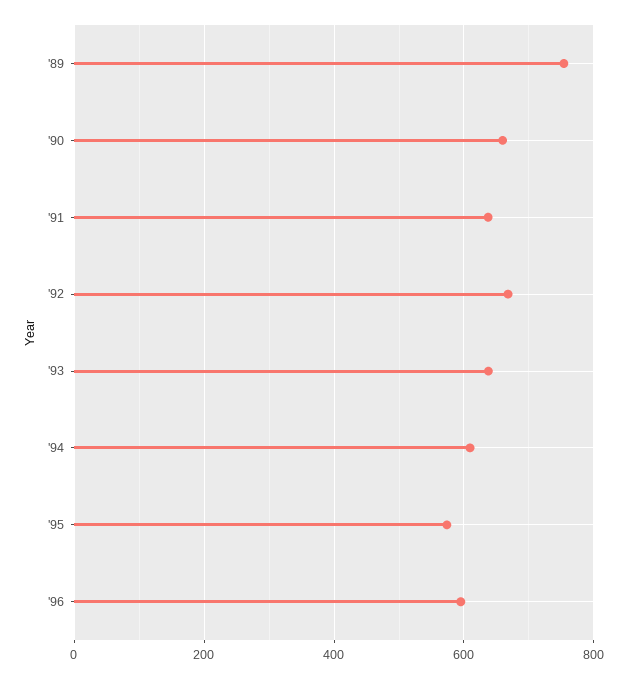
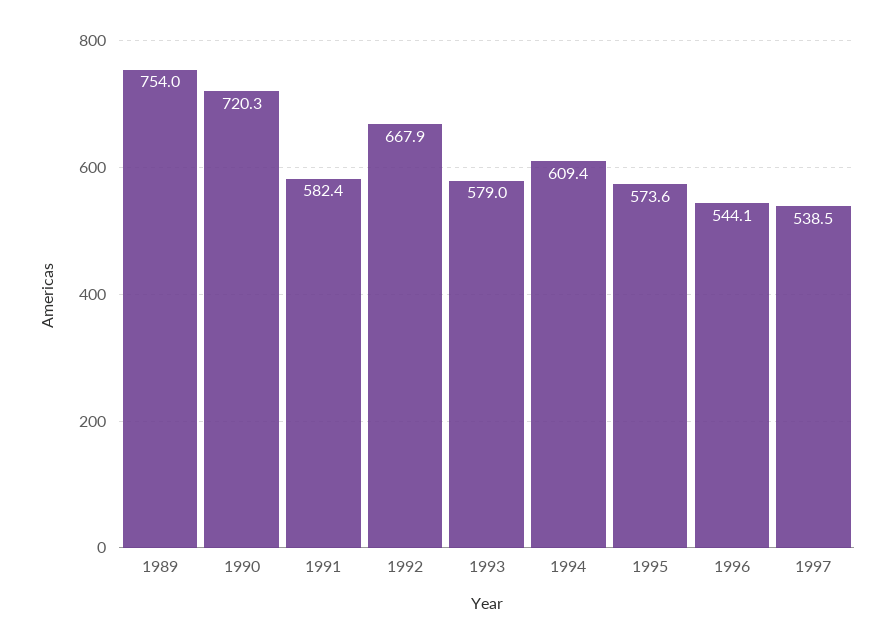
'90: 660 -> 720.3
'91: 640 -> 582.4
'93: 640 -> 579
'96: 600 -> 544.1
1997: none -> 538.5

